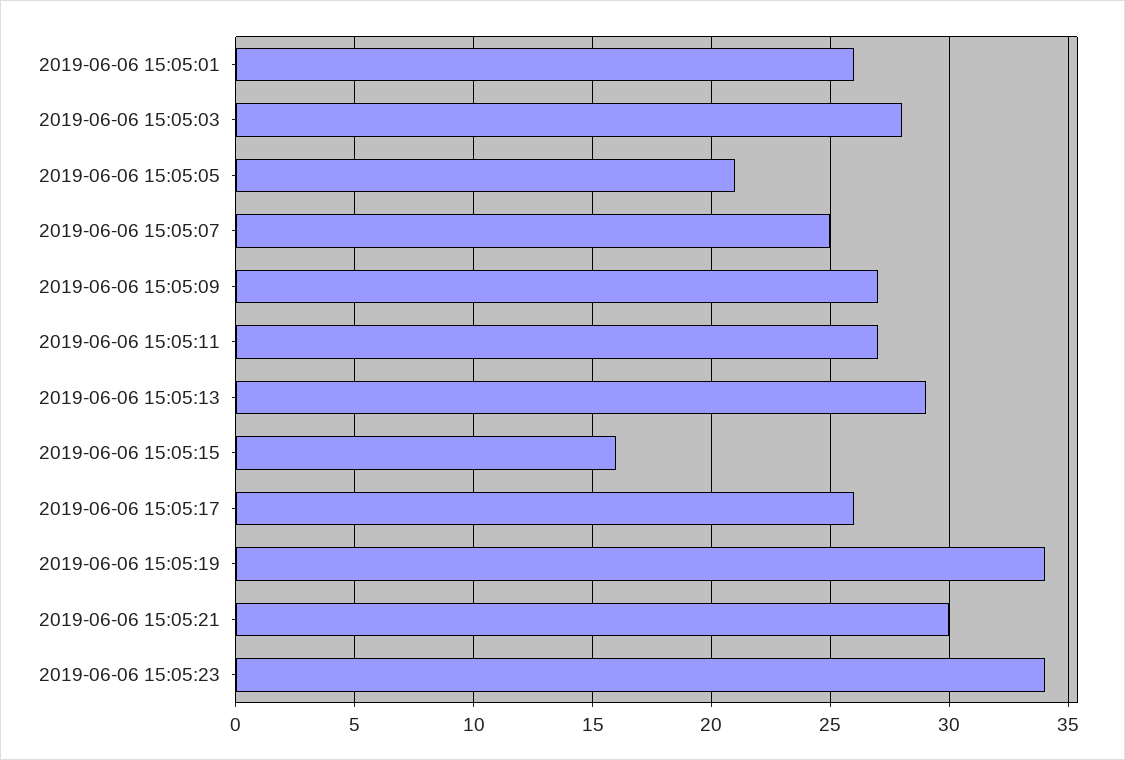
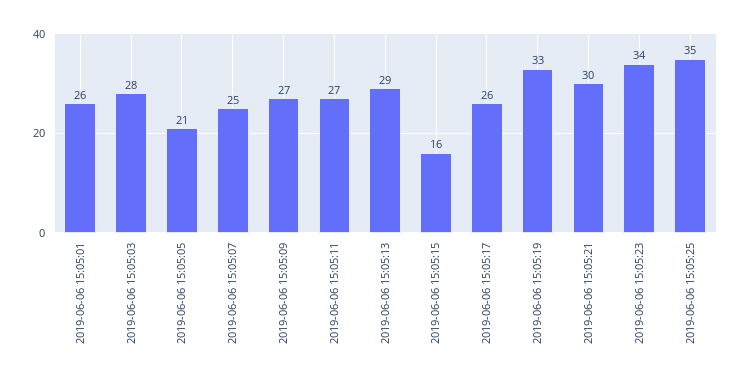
2019-06-06 15:05:19: 34 -> 33
2019-06-06 15:05:25: none -> 35

